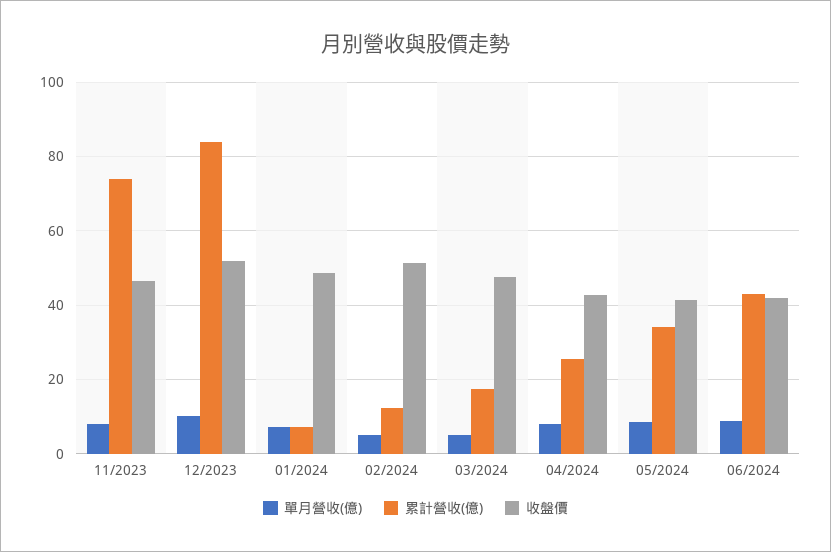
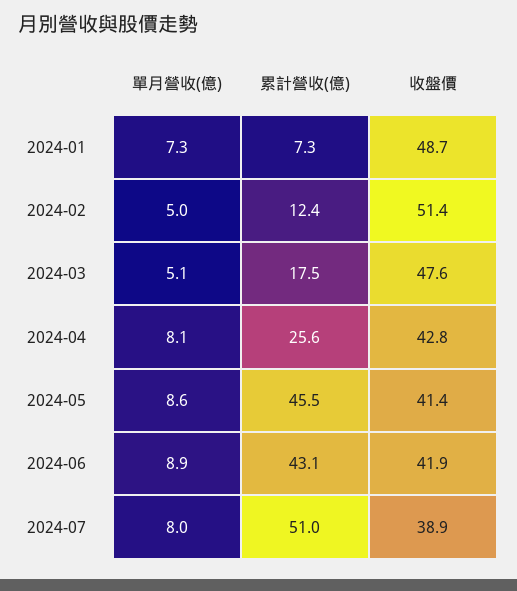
單月營收(億), 11/2023: 8 -> none
累計營收(億), 11/2023: 74 -> none
收盤價, 11/2023: 46 -> none
單月營收(億), 12/2023: 10 -> none
累計營收(億), 12/2023: 84 -> none
收盤價, 12/2023: 52 -> none
累計營收(億), 05/2024: 34 -> 45.5
單月營收(億), 2024-07: none -> 8
累計營收(億), 2024-07: none -> 51
收盤價, 2024-07: none -> 38.9

